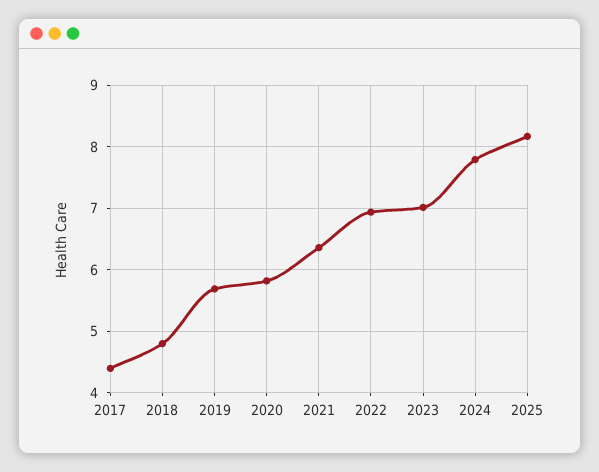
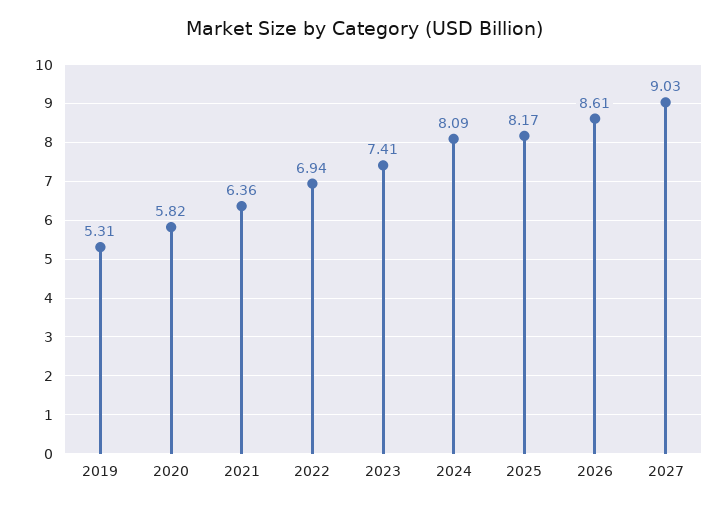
2017: 4.4 -> none
2018: 4.8 -> none
2019: 5.7 -> 5.31
2023: 7 -> 7.41
2024: 7.8 -> 8.09
2026: none -> 8.61
2027: none -> 9.03

